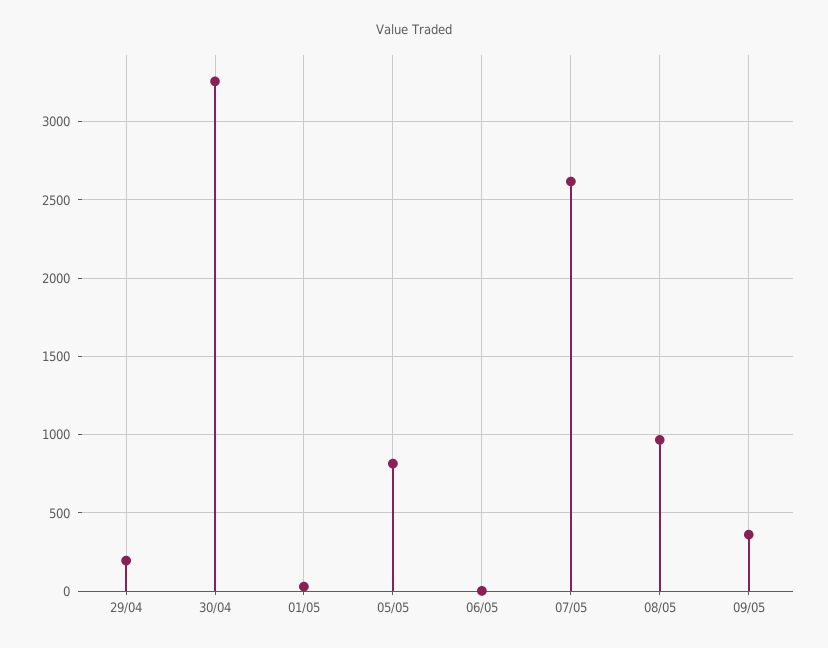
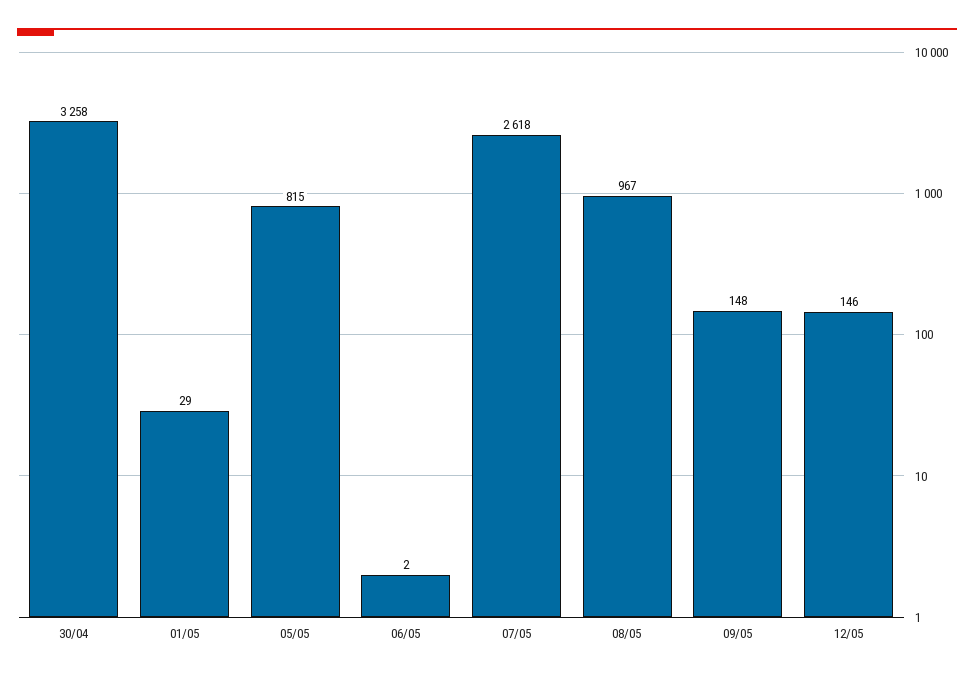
29/04: 200 -> none
09/05: 350 -> 148
12/05: none -> 146

